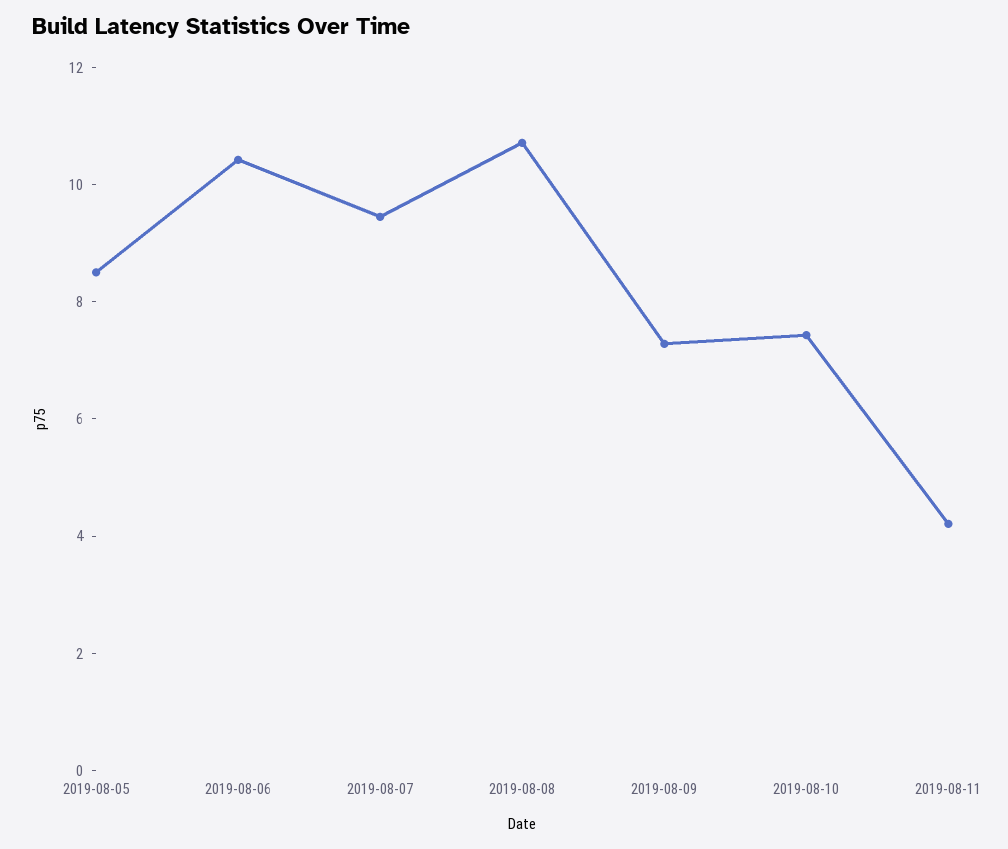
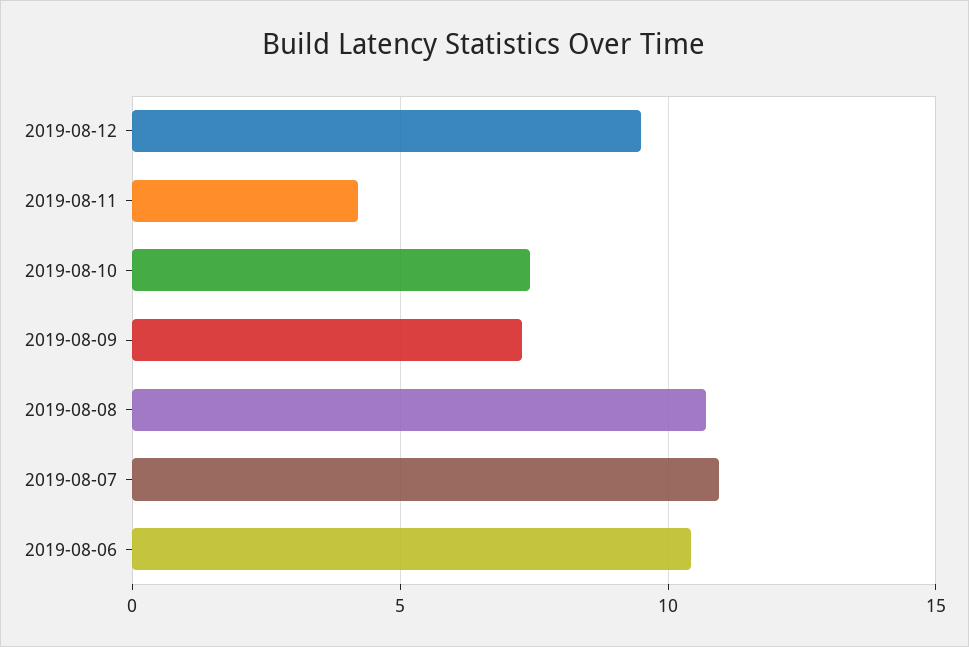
2019-08-05: 8.5 -> none
2019-08-07: 9.5 -> 11
2019-08-12: none -> 9.5

